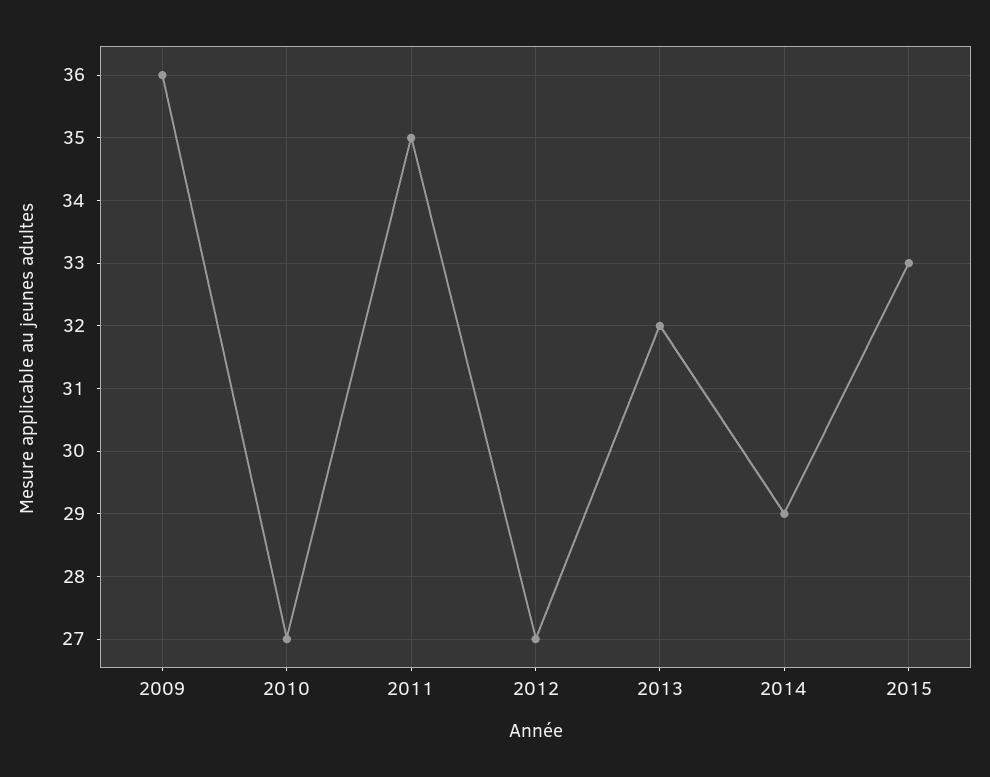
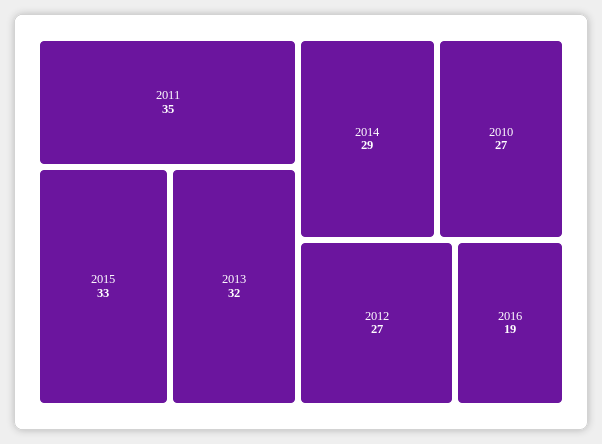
2009: 36 -> none
2016: none -> 19

